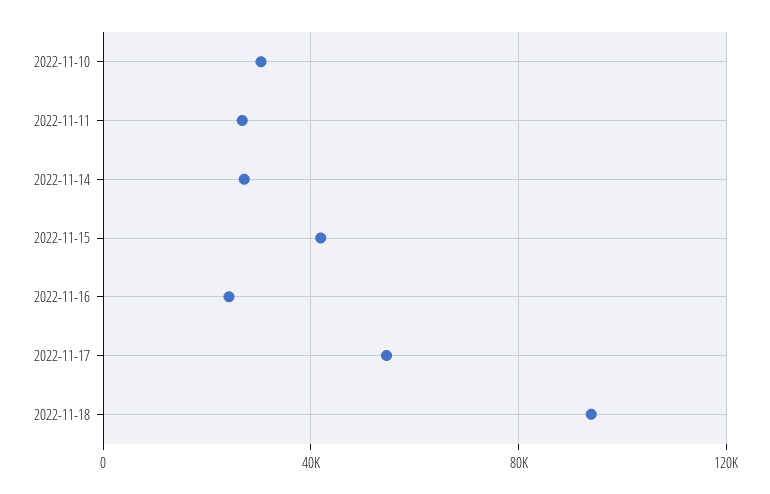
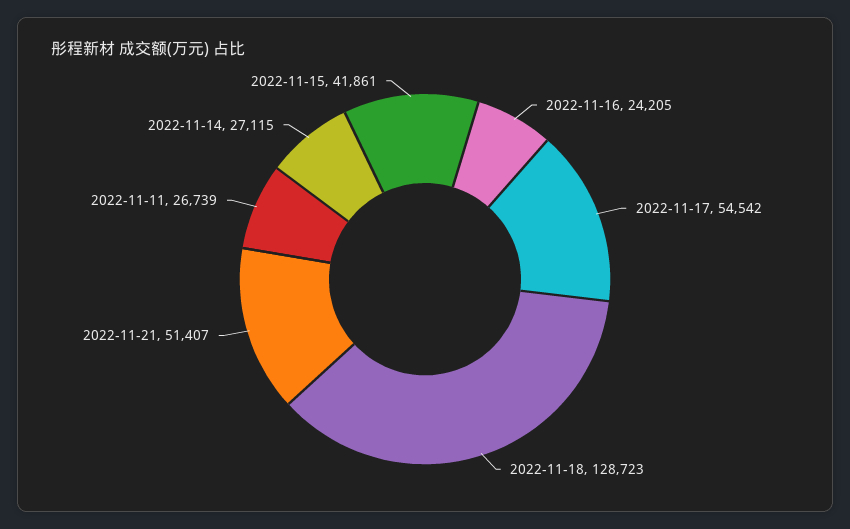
2022-11-10: 30000 -> none
2022-11-18: 95000 -> 128723
2022-11-21: none -> 51407

